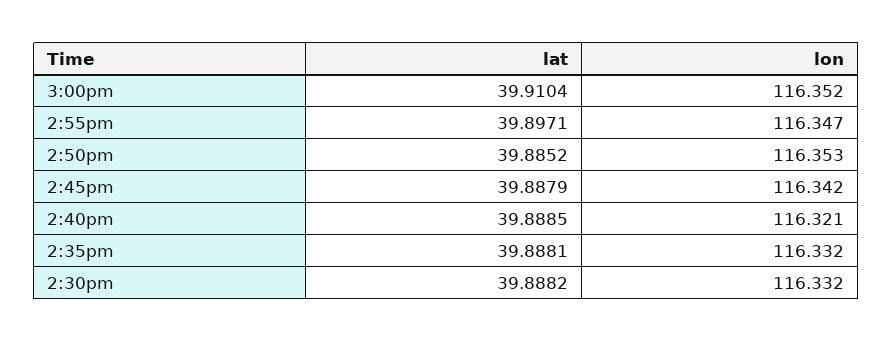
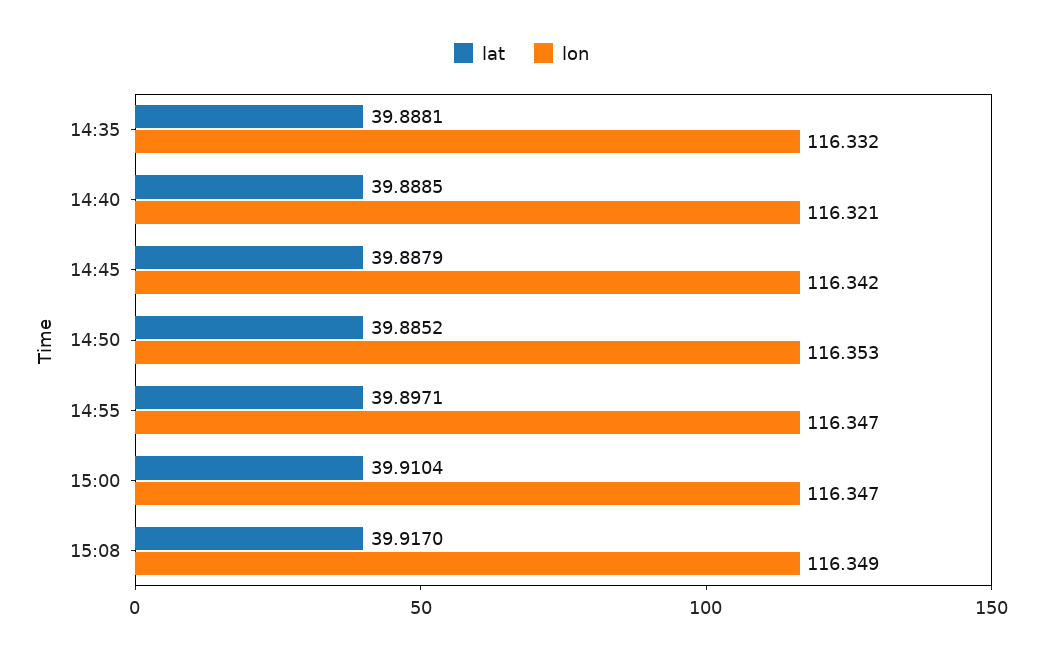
lon, 3:00pm: 116.352 -> 116.347
lat, 2:30pm: 39.8882 -> none
lon, 2:30pm: 116.332 -> none
lat, 15:08: none -> 39.917
lon, 15:08: none -> 116.349

